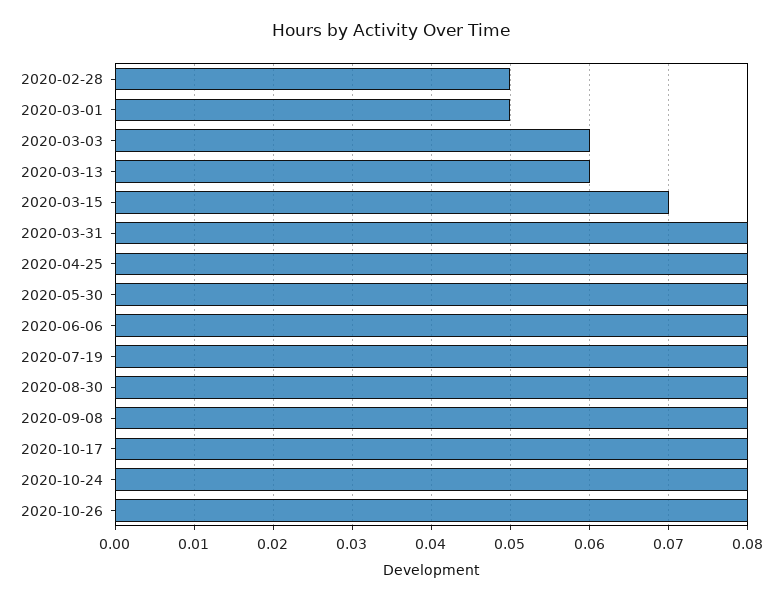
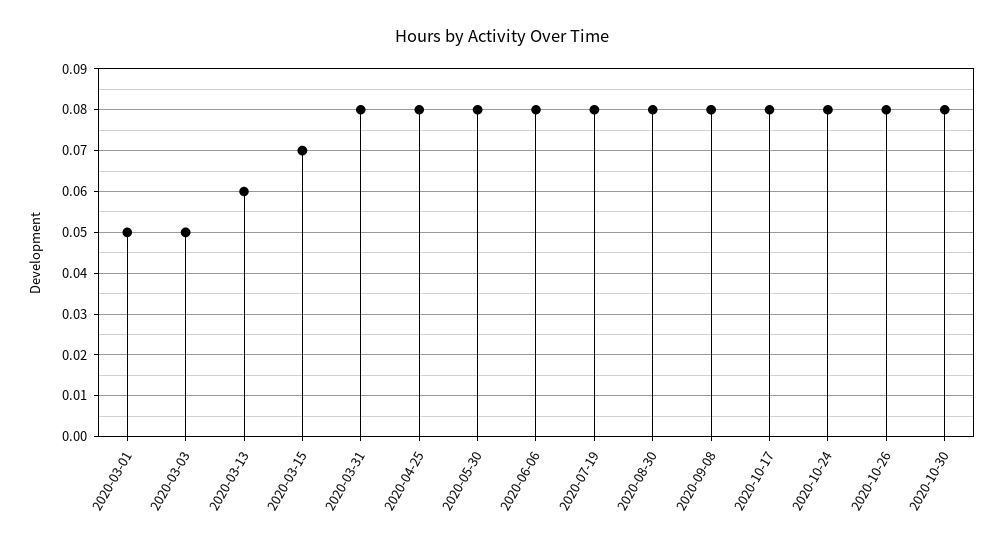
2020-02-28: 0.05 -> none
2020-03-03: 0.06 -> 0.05
2020-10-30: none -> 0.08

